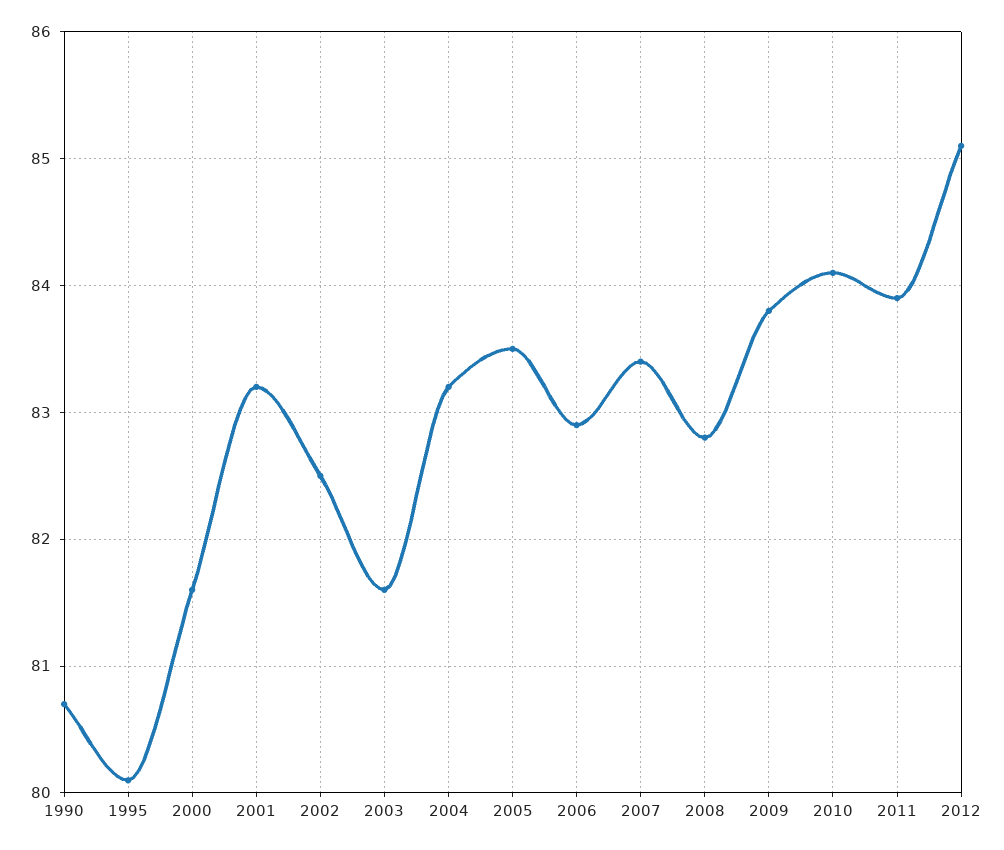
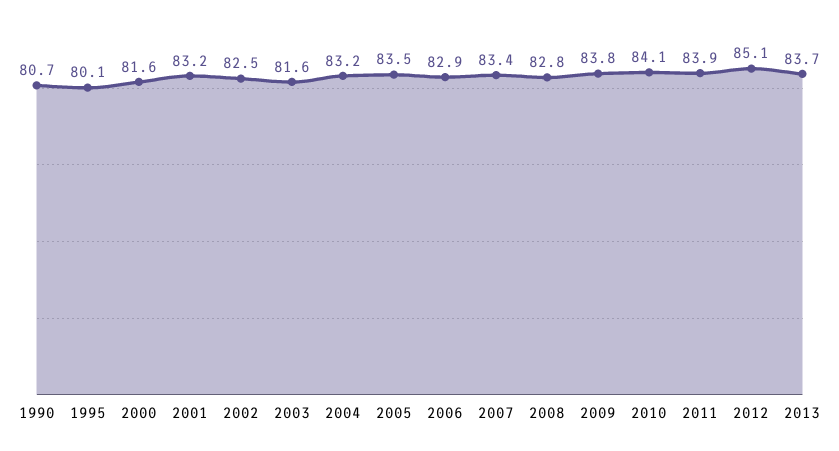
2013: none -> 83.7

